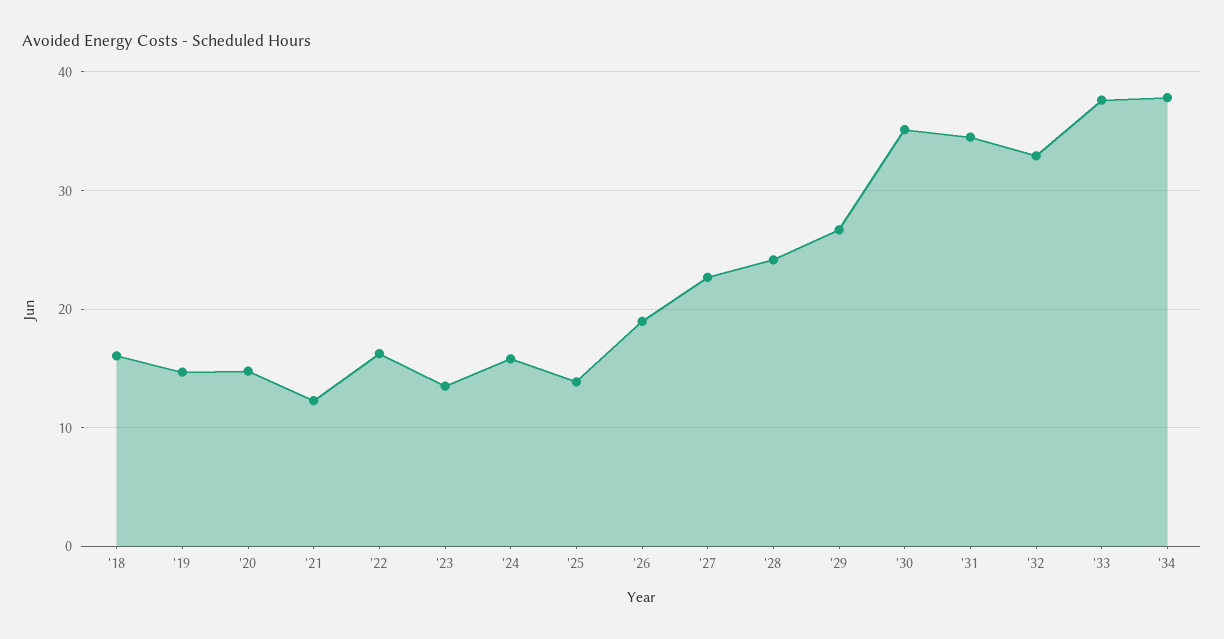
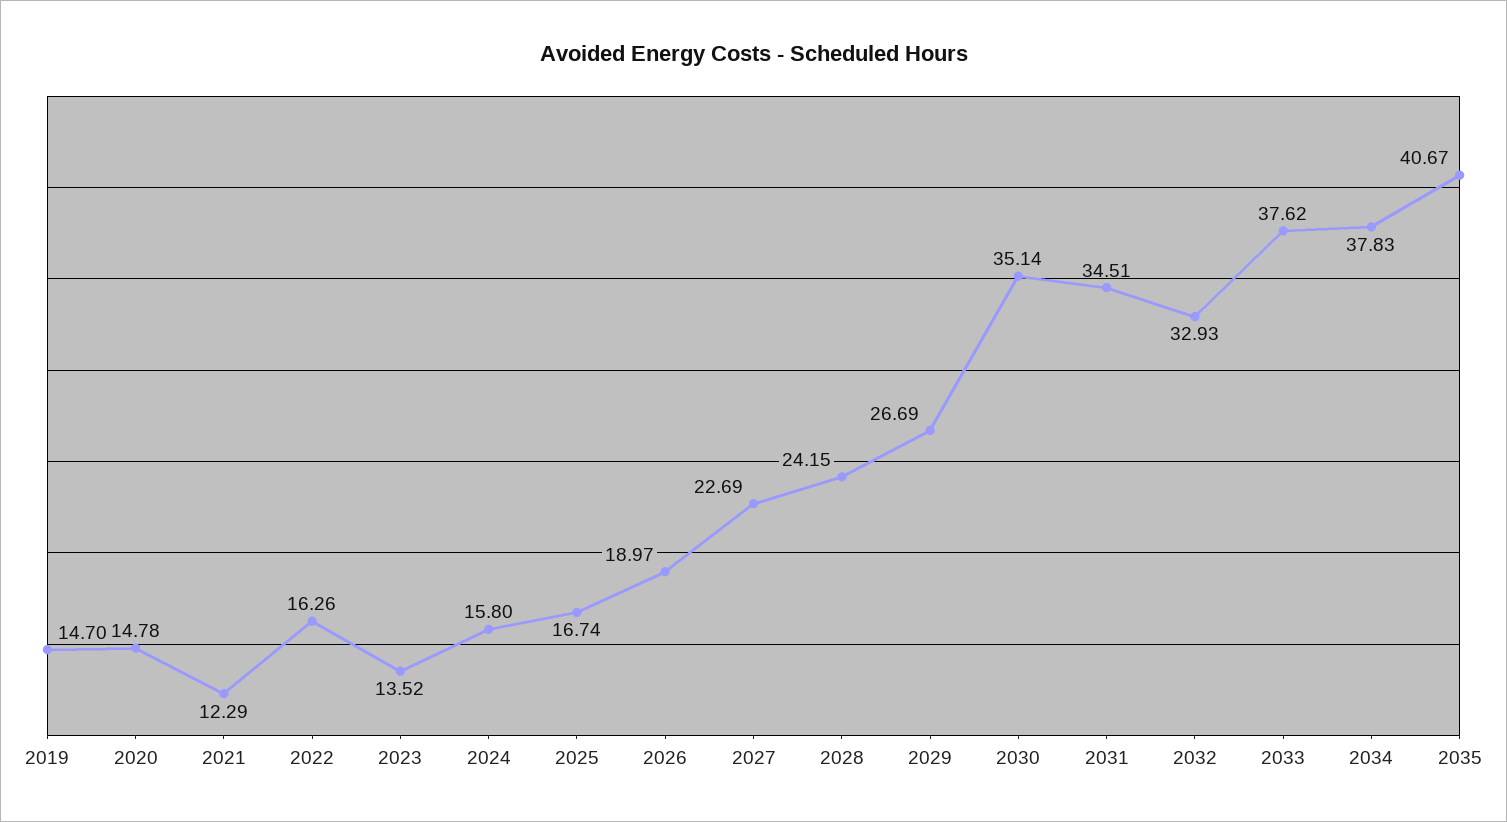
'18: 16 -> none
'25: 14 -> 16.74
2035: none -> 40.67

